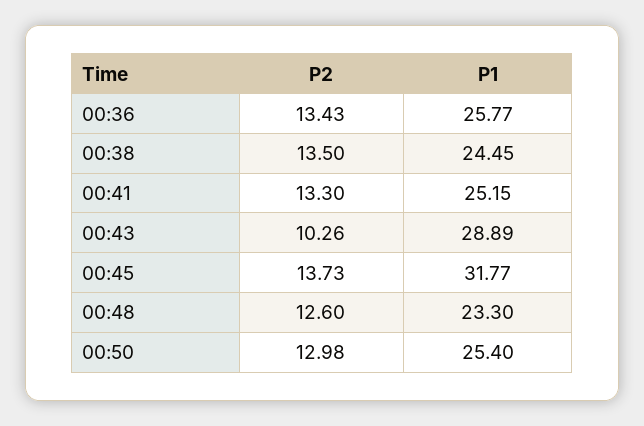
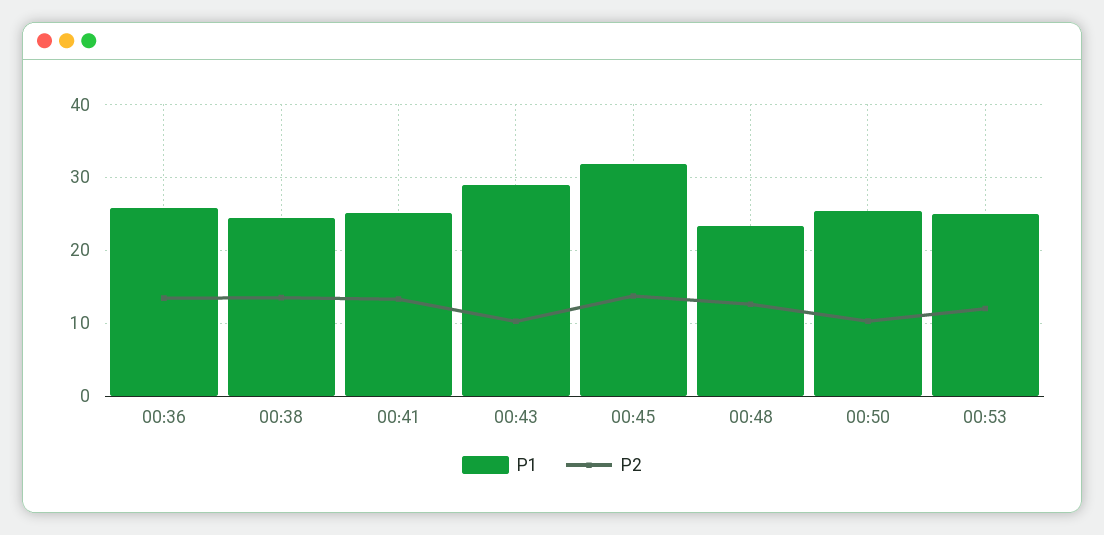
P2, 00:50: 12.98 -> 10
P1, 00:53: none -> 25
P2, 00:53: none -> 12

